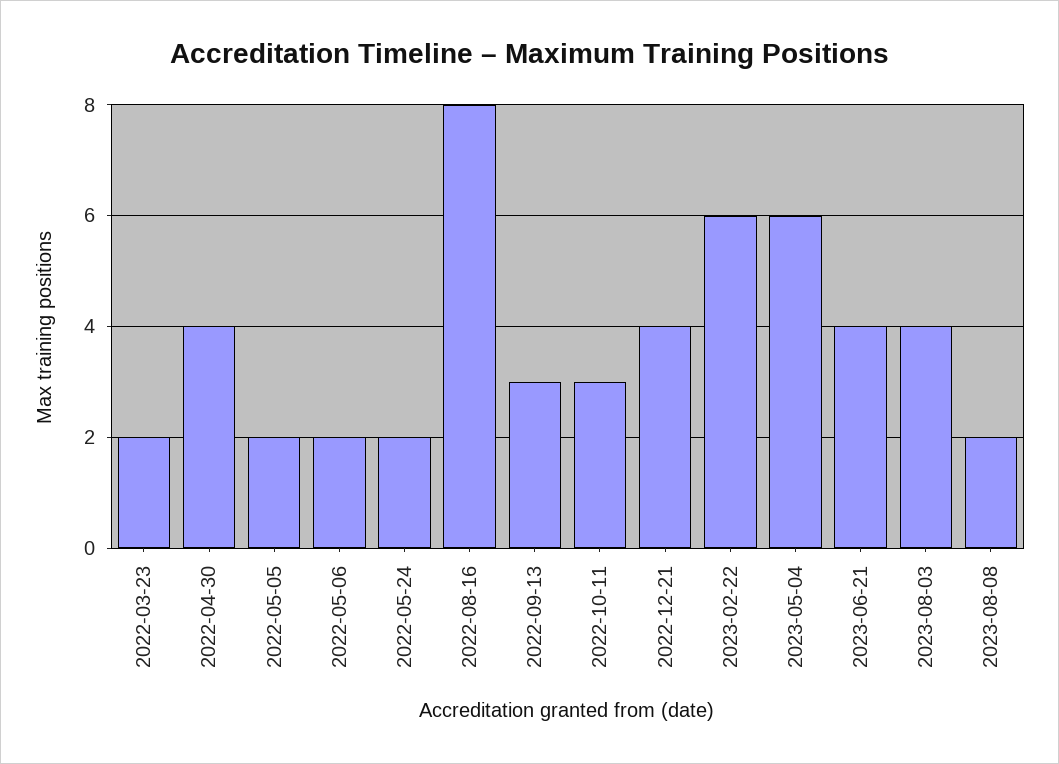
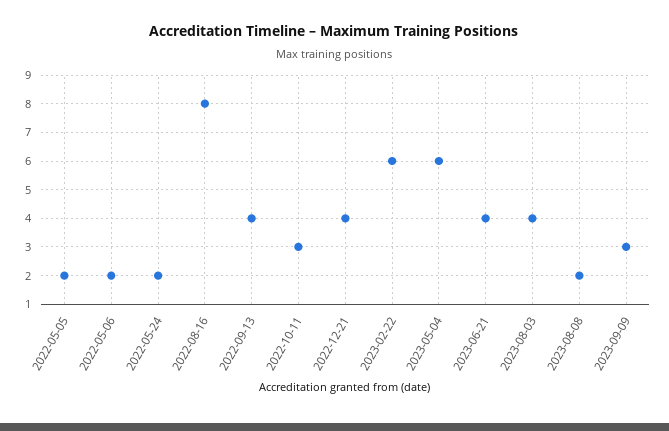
2022-03-23: 2 -> none
2022-04-30: 4 -> none
2022-09-13: 3 -> 4
2023-09-09: none -> 3

